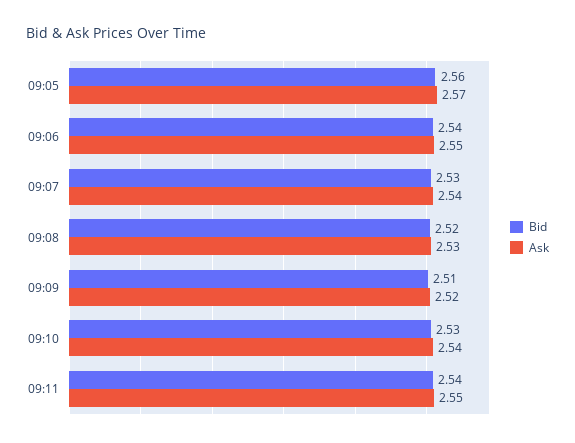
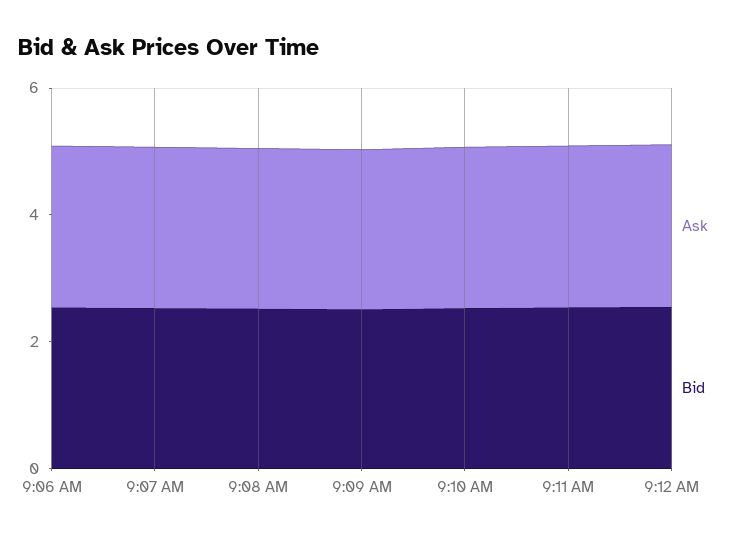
Bid, 09:05: 2.56 -> none
Ask, 09:05: 2.57 -> none
Ask, 9:12 AM: none -> 2.5
Bid, 9:12 AM: none -> 2.5

